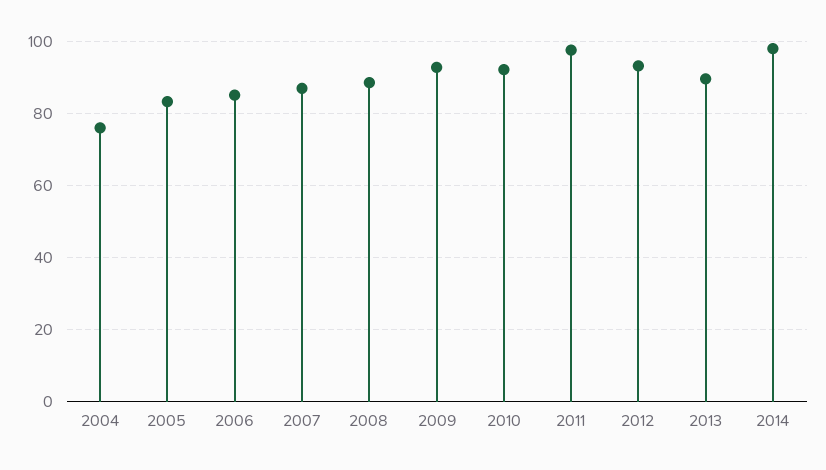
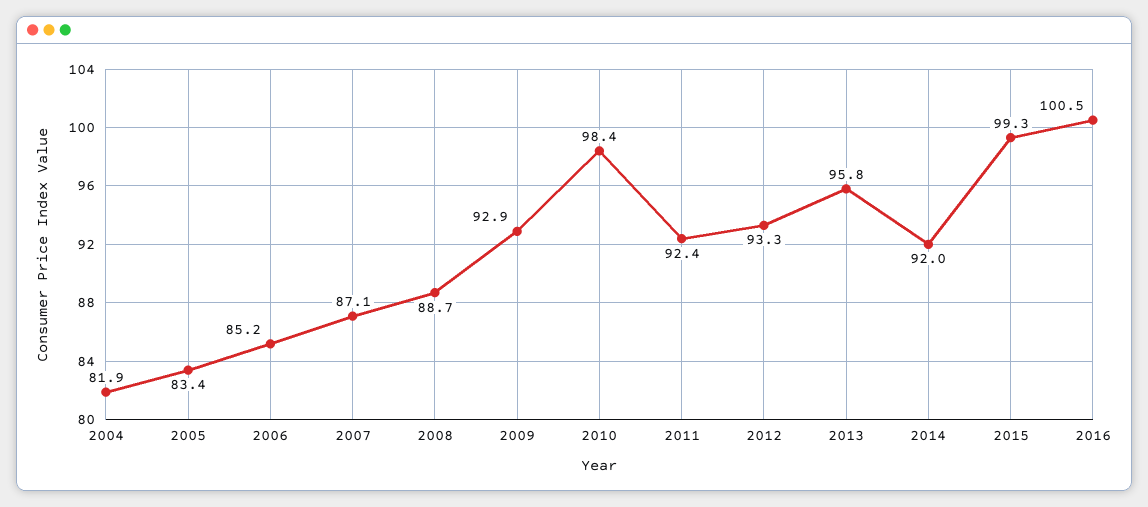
2004: 76 -> 81.9
2010: 92 -> 98.4
2011: 98 -> 92.4
2013: 90 -> 95.8
2014: 98 -> 92
2015: none -> 99.3
2016: none -> 100.5

